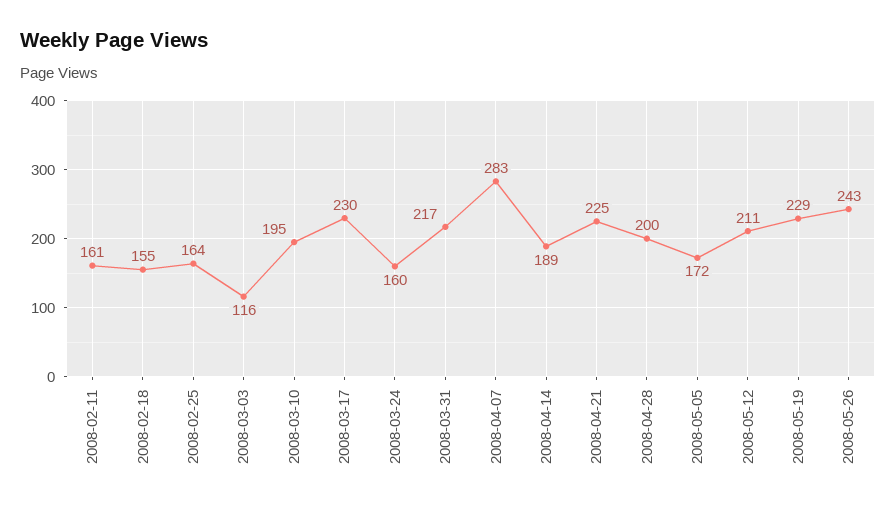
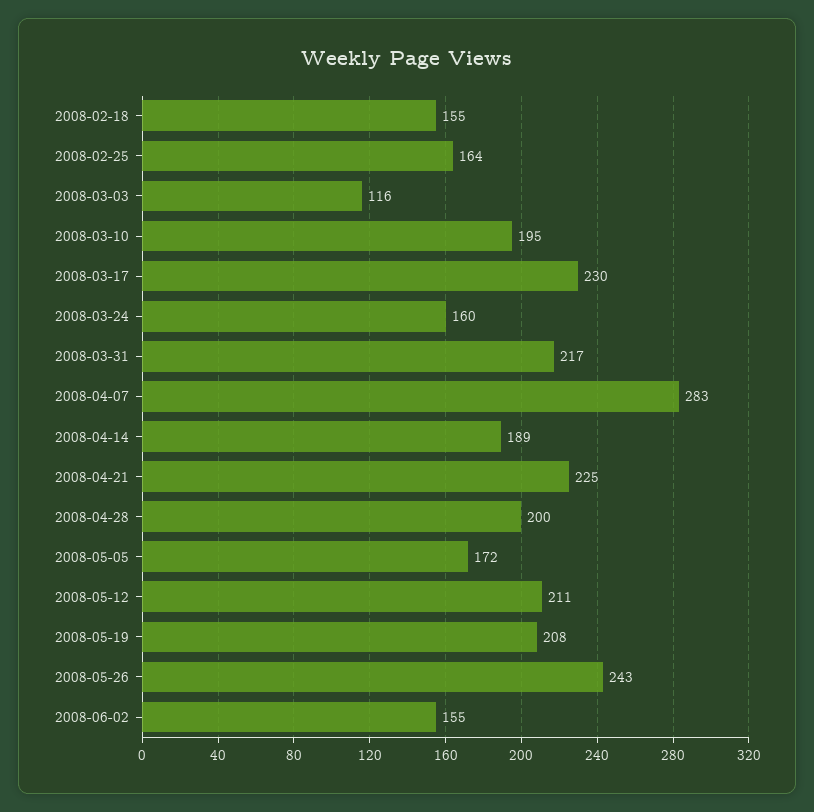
2008-02-11: 161 -> none
2008-05-19: 229 -> 208
2008-06-02: none -> 155

